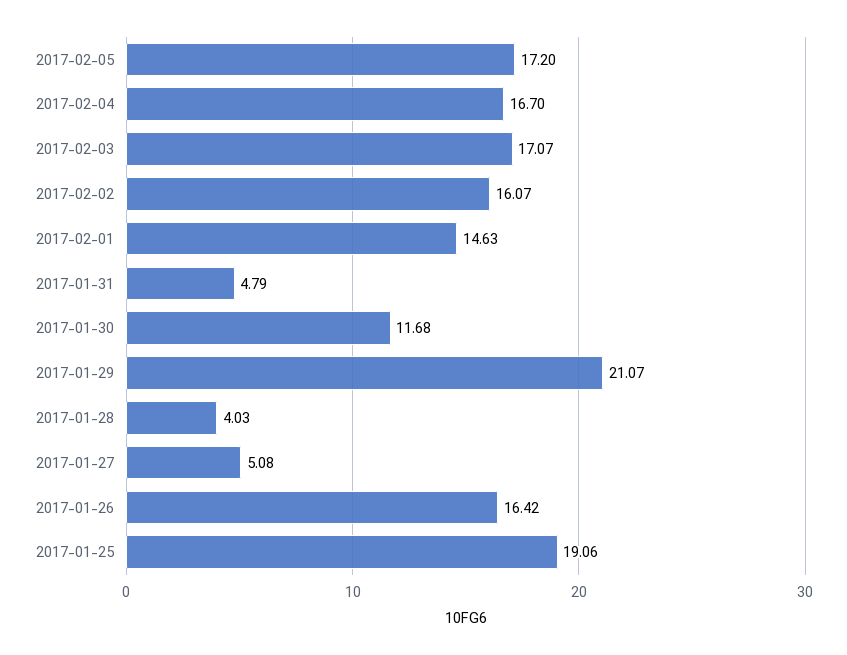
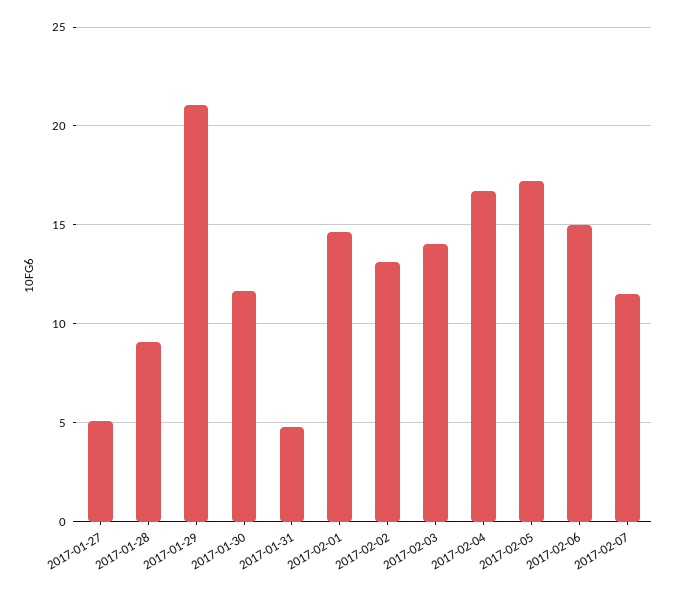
2017-02-03: 17.07 -> 14
2017-02-02: 16.07 -> 13
2017-01-28: 4.03 -> 9
2017-01-26: 16.42 -> none
2017-01-25: 19.06 -> none
2017-02-06: none -> 15
2017-02-07: none -> 11.5

